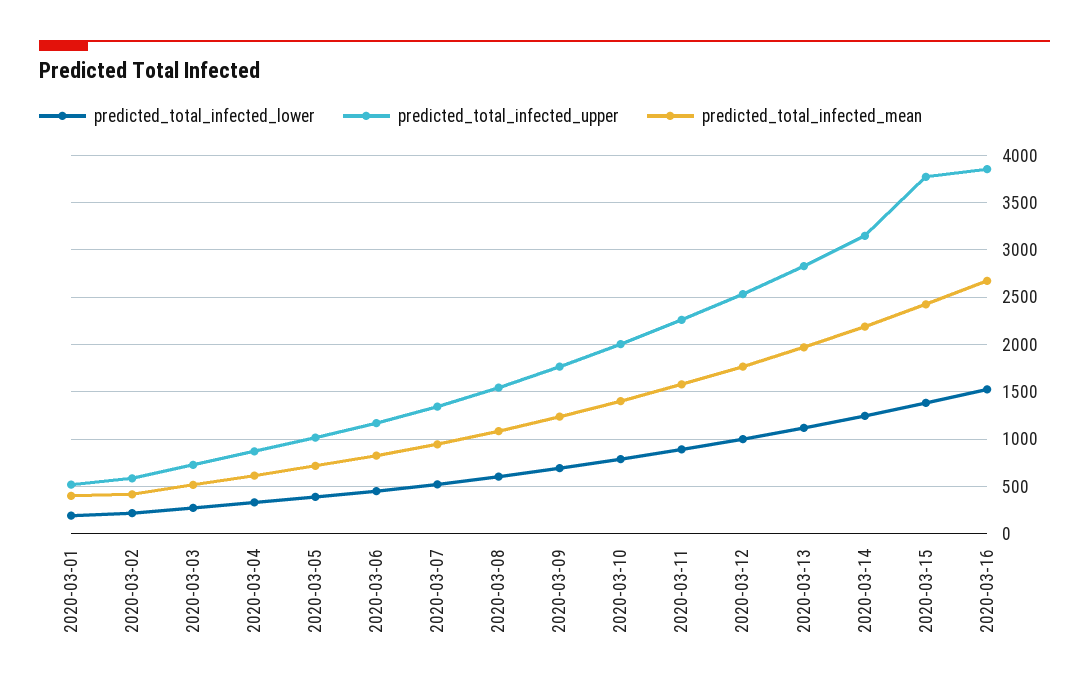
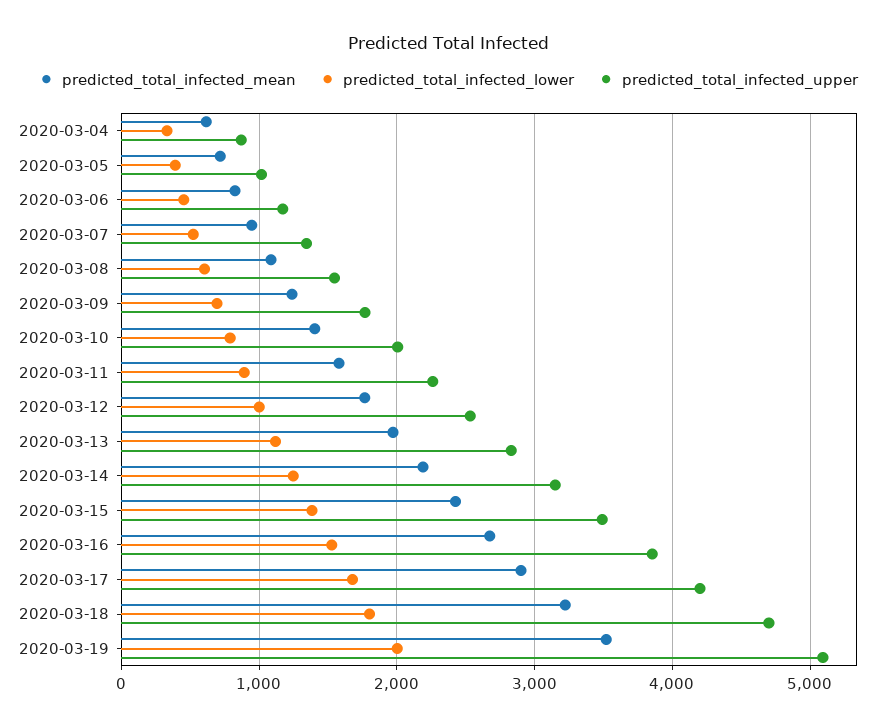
predicted_total_infected_lower, 2020-03-01: 200 -> none
predicted_total_infected_upper, 2020-03-01: 500 -> none
predicted_total_infected_mean, 2020-03-01: 400 -> none
predicted_total_infected_lower, 2020-03-02: 200 -> none
predicted_total_infected_upper, 2020-03-02: 600 -> none
predicted_total_infected_mean, 2020-03-02: 400 -> none
predicted_total_infected_lower, 2020-03-03: 300 -> none
predicted_total_infected_upper, 2020-03-03: 700 -> none
predicted_total_infected_mean, 2020-03-03: 500 -> none
predicted_total_infected_upper, 2020-03-15: 3800 -> 3500
predicted_total_infected_mean, 2020-03-17: none -> 2900
predicted_total_infected_lower, 2020-03-17: none -> 1700
predicted_total_infected_upper, 2020-03-17: none -> 4200
predicted_total_infected_mean, 2020-03-18: none -> 3200
predicted_total_infected_lower, 2020-03-18: none -> 1800
predicted_total_infected_upper, 2020-03-18: none -> 4700
predicted_total_infected_mean, 2020-03-19: none -> 3500
predicted_total_infected_lower, 2020-03-19: none -> 2000
predicted_total_infected_upper, 2020-03-19: none -> 5100

